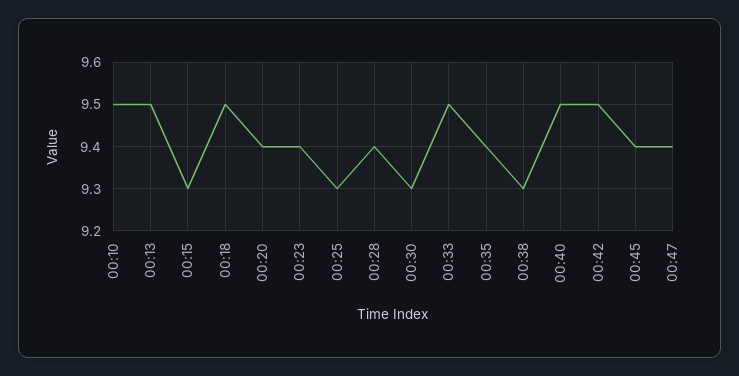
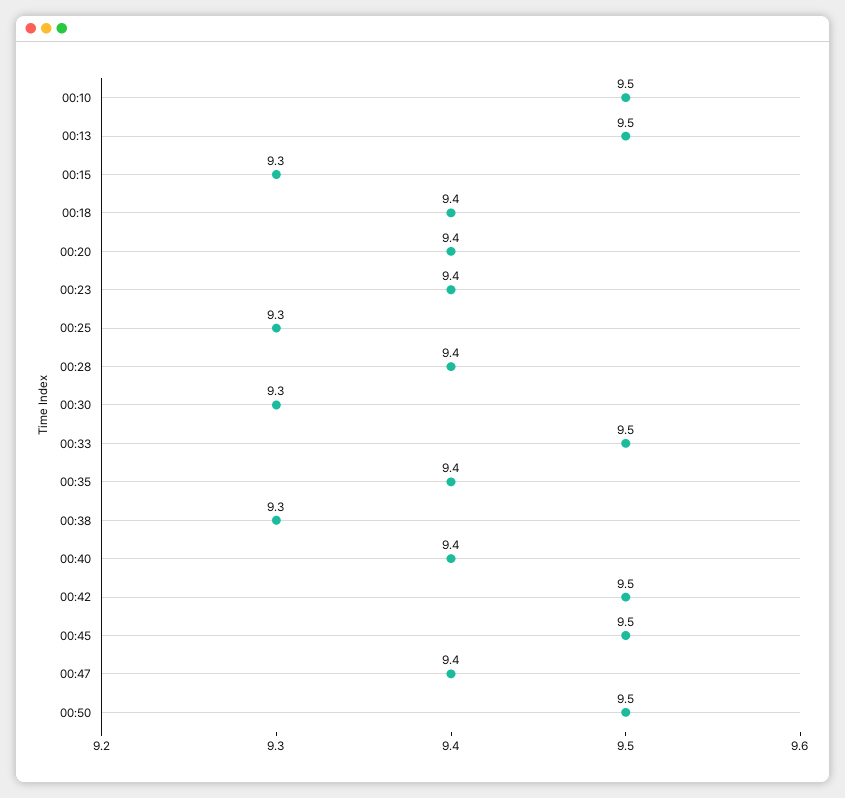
00:18: 9.5 -> 9.4
00:40: 9.5 -> 9.4
00:45: 9.4 -> 9.5
00:50: none -> 9.5

